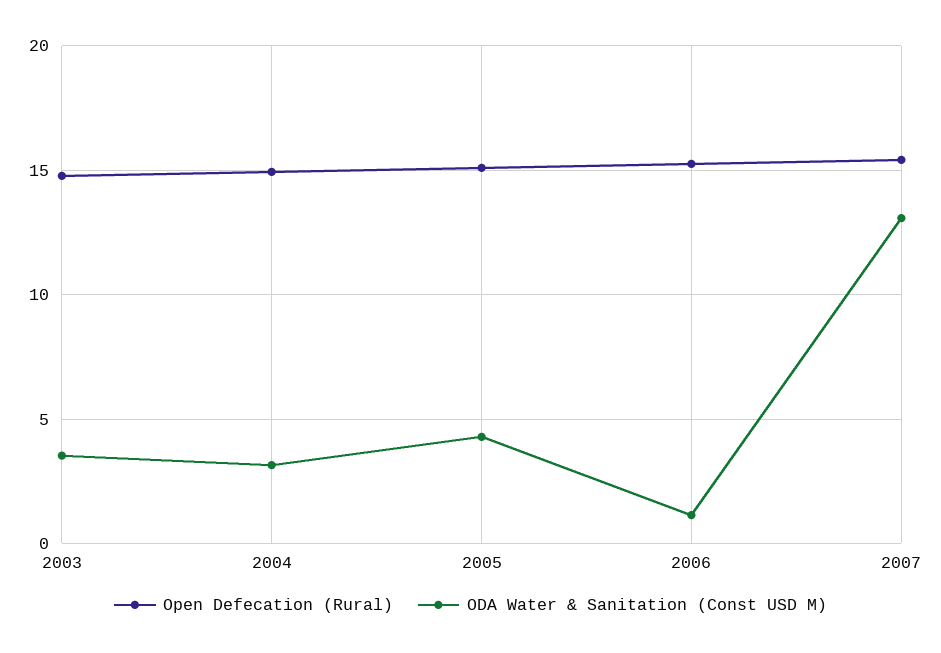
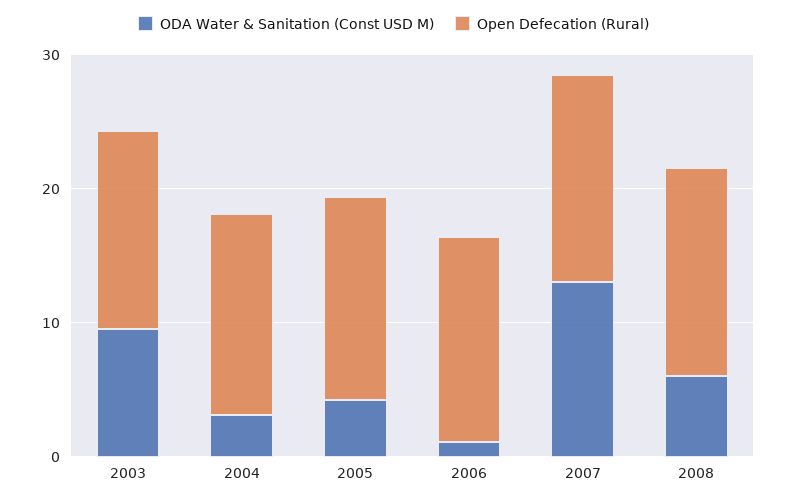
ODA Water & Sanitation (Const USD M), 2003: 3.5 -> 10
ODA Water & Sanitation (Const USD M), 2008: none -> 6
Open Defecation (Rural), 2008: none -> 16

